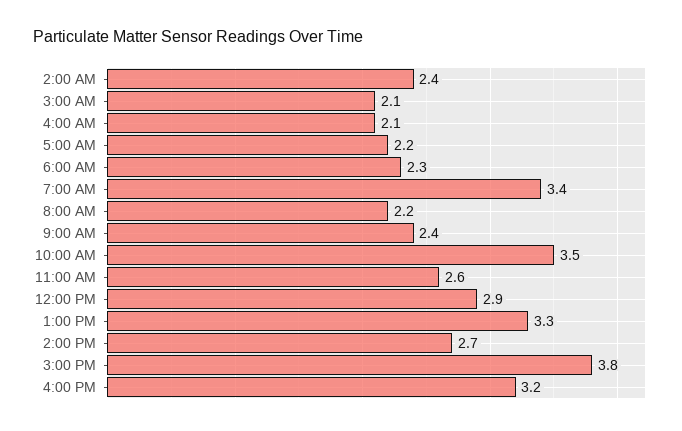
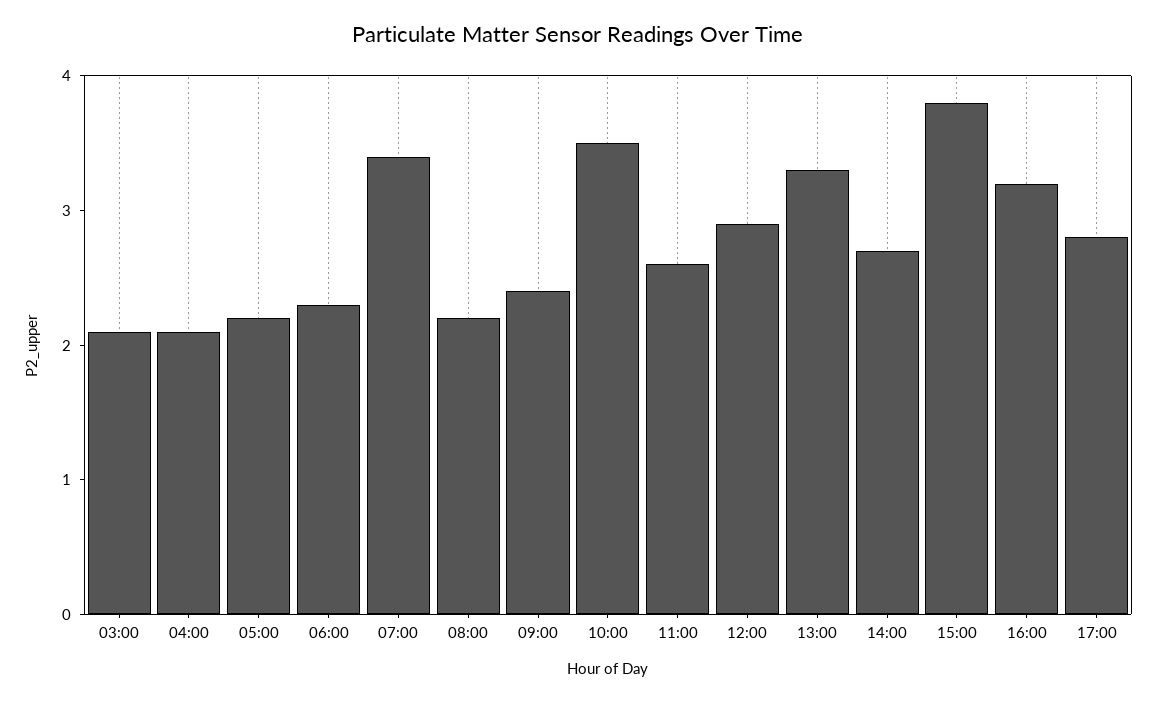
2:00 AM: 2.4 -> none
17:00: none -> 2.8

